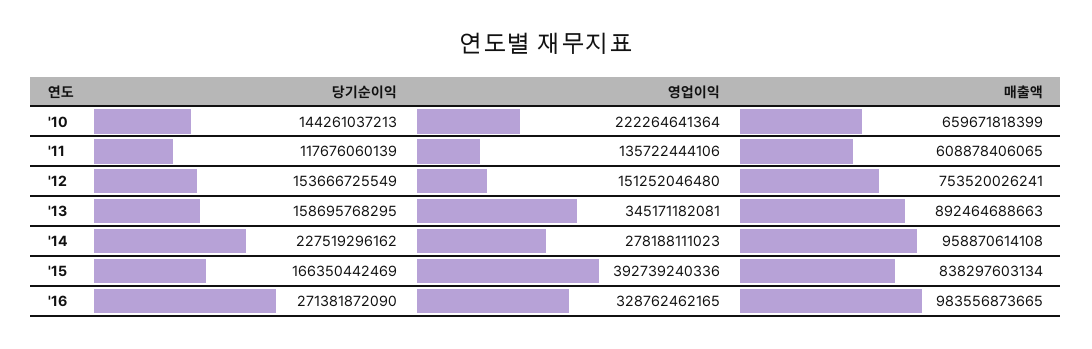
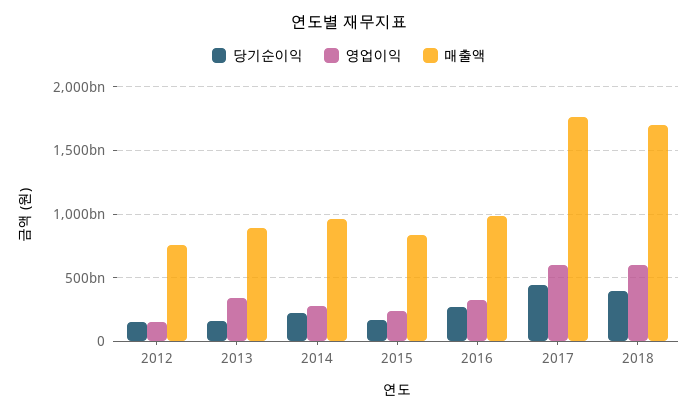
당기순이익, '10: 144261037213 -> none
영업이익, '10: 222264641364 -> none
매출액, '10: 659671818399 -> none
당기순이익, '11: 117676060139 -> none
영업이익, '11: 135722444106 -> none
매출액, '11: 608878406065 -> none
영업이익, '15: 392739240336 -> 250000000000
당기순이익, 2017: none -> 450000000000
영업이익, 2017: none -> 600000000000
매출액, 2017: none -> 1750000000000
당기순이익, 2018: none -> 400000000000
영업이익, 2018: none -> 600000000000
매출액, 2018: none -> 1700000000000

